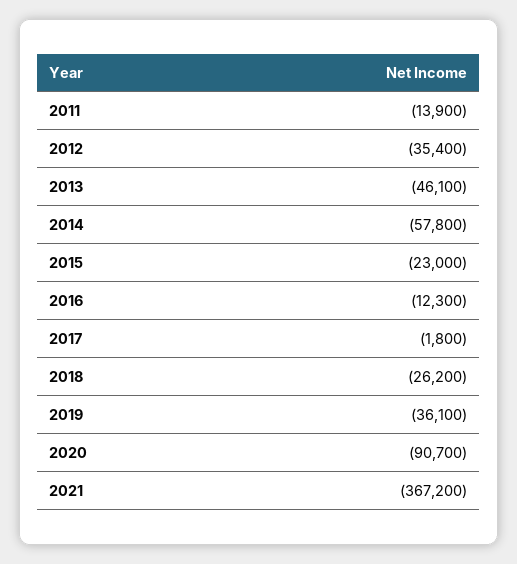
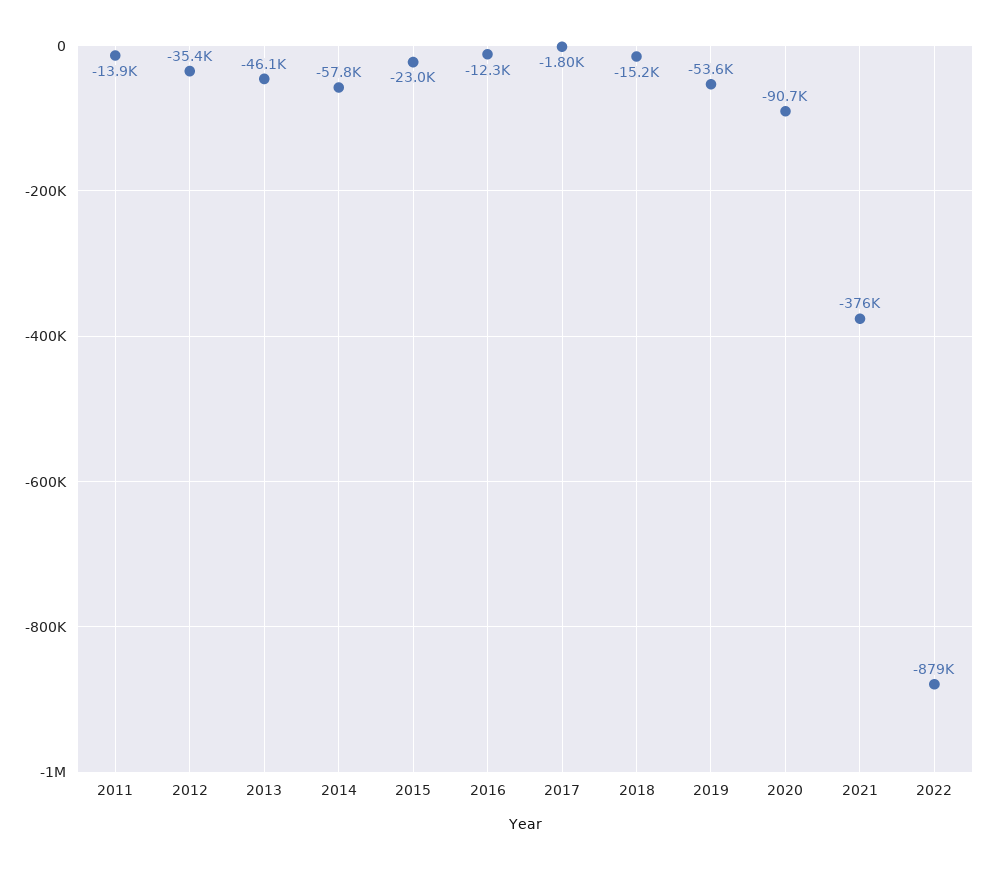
2018: -26200 -> -15200
2019: -36100 -> -53600
2021: -367200 -> -376000
2022: none -> -879000

